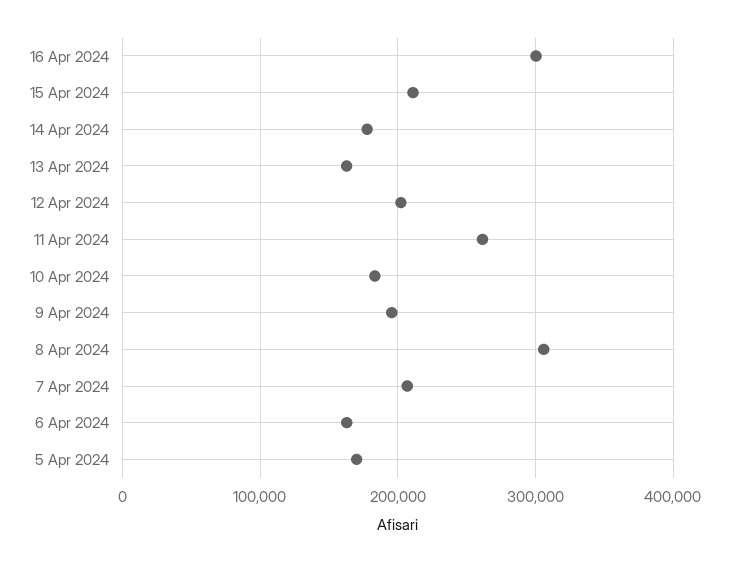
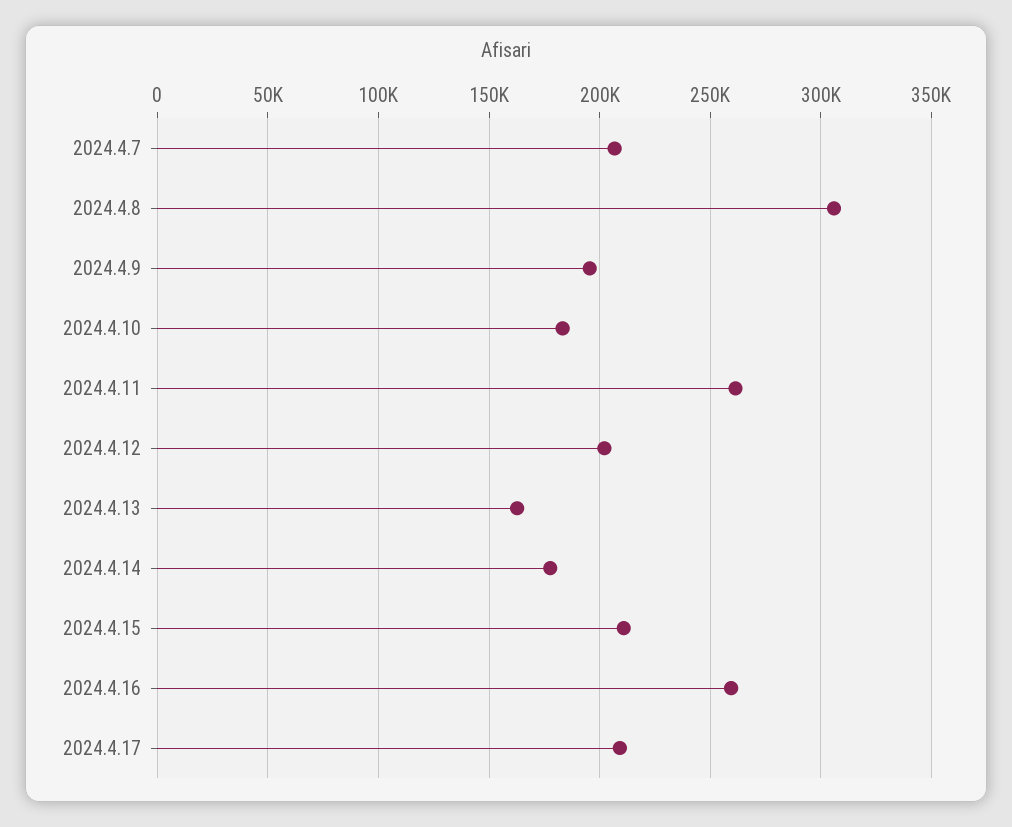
16 Apr 2024: 300000 -> 260000
6 Apr 2024: 160000 -> none
5 Apr 2024: 170000 -> none
2024.4.17: none -> 210000

